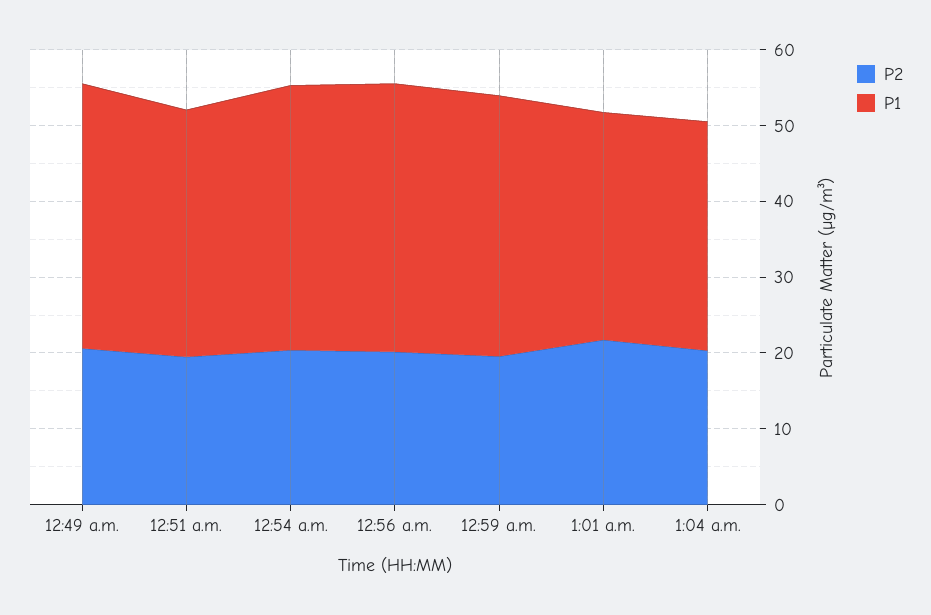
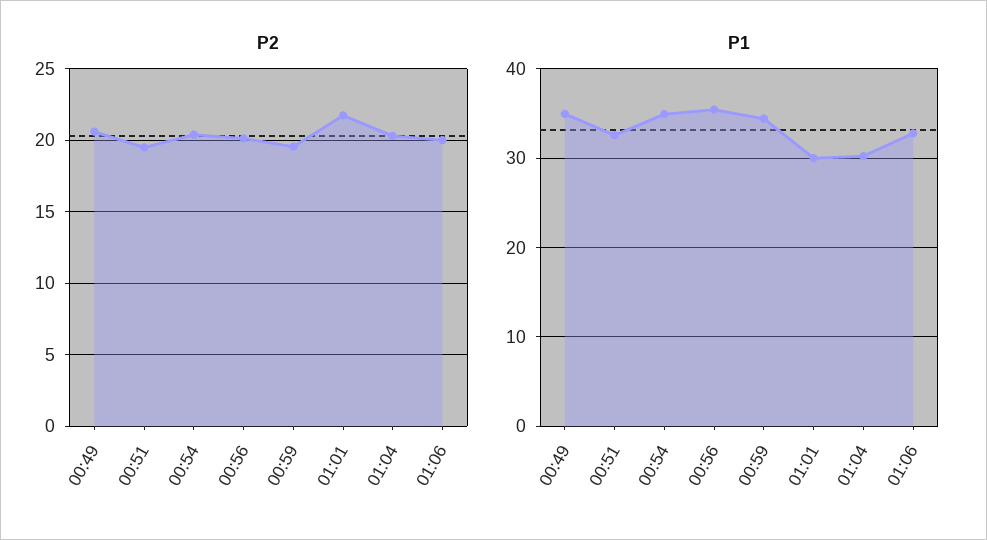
P2, 01:06: none -> 20
P1, 01:06: none -> 33

